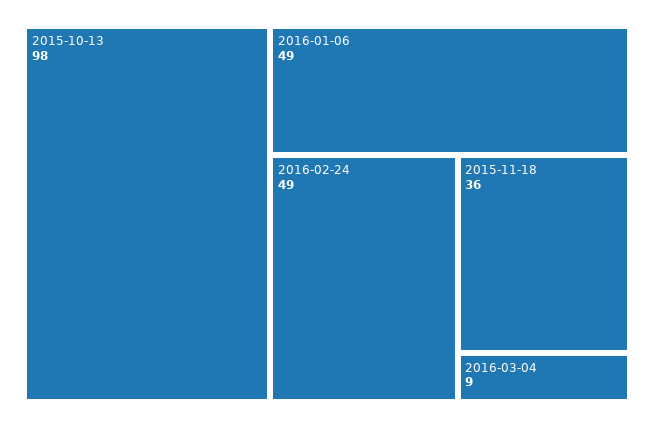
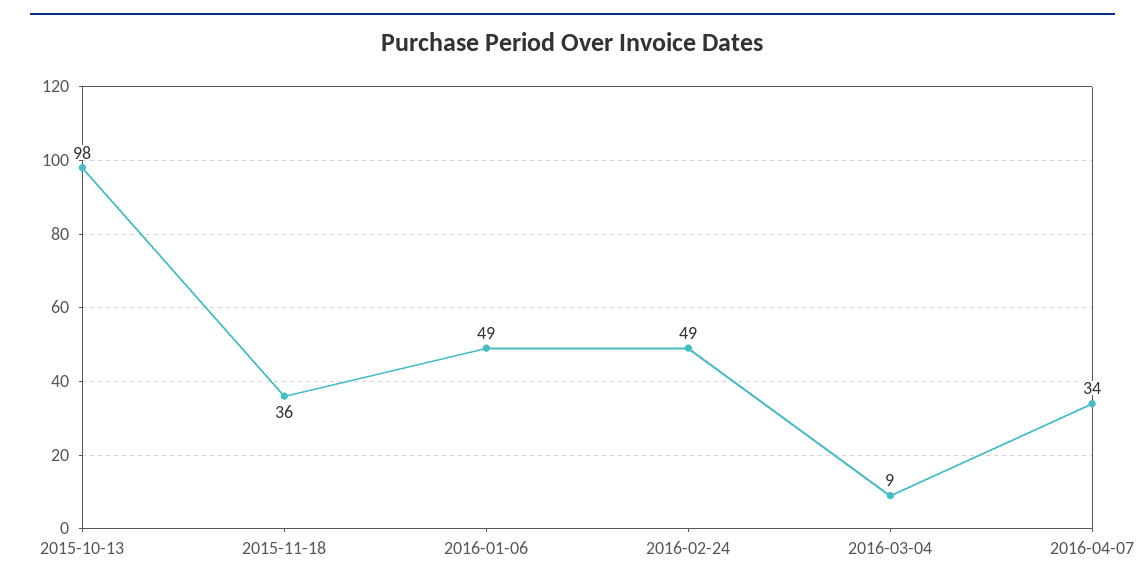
2016-04-07: none -> 34

